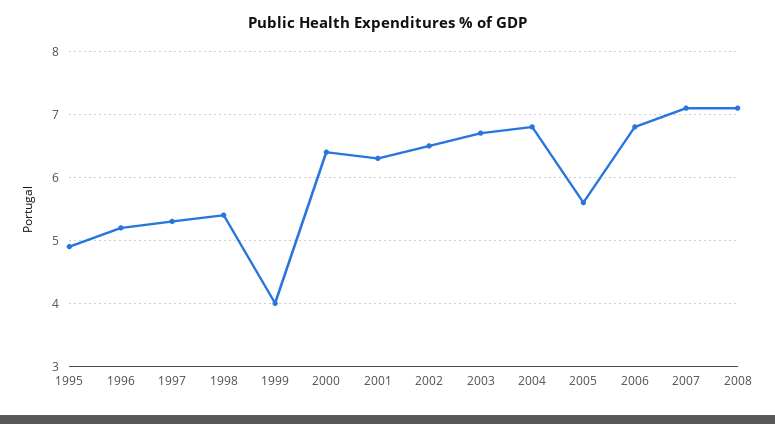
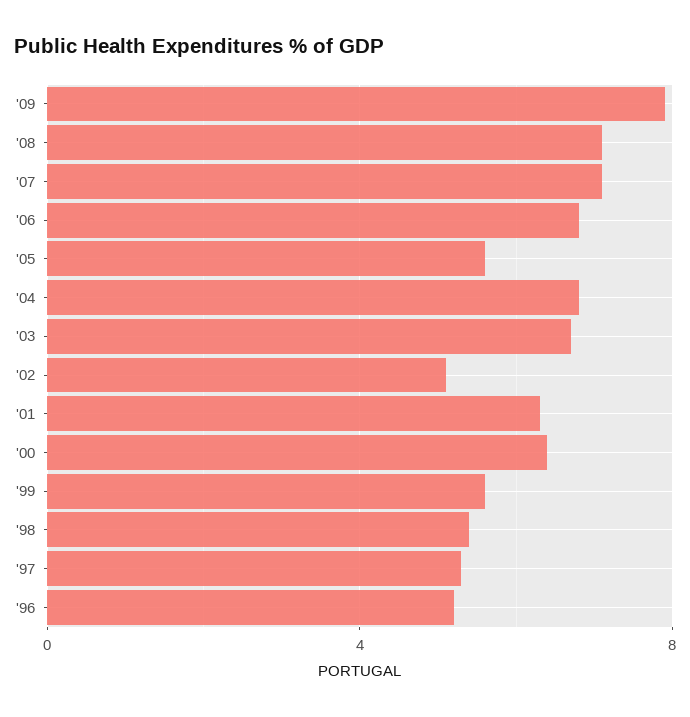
1995: 4.9 -> none
1999: 4 -> 5.5
2002: 6.5 -> 5
'09: none -> 8

